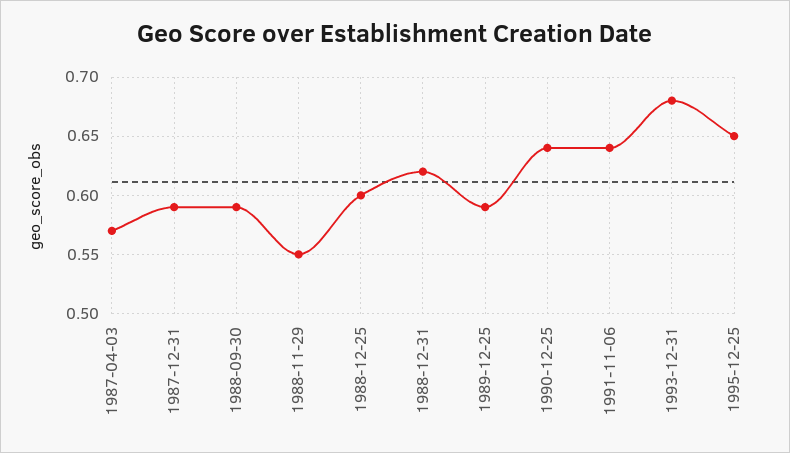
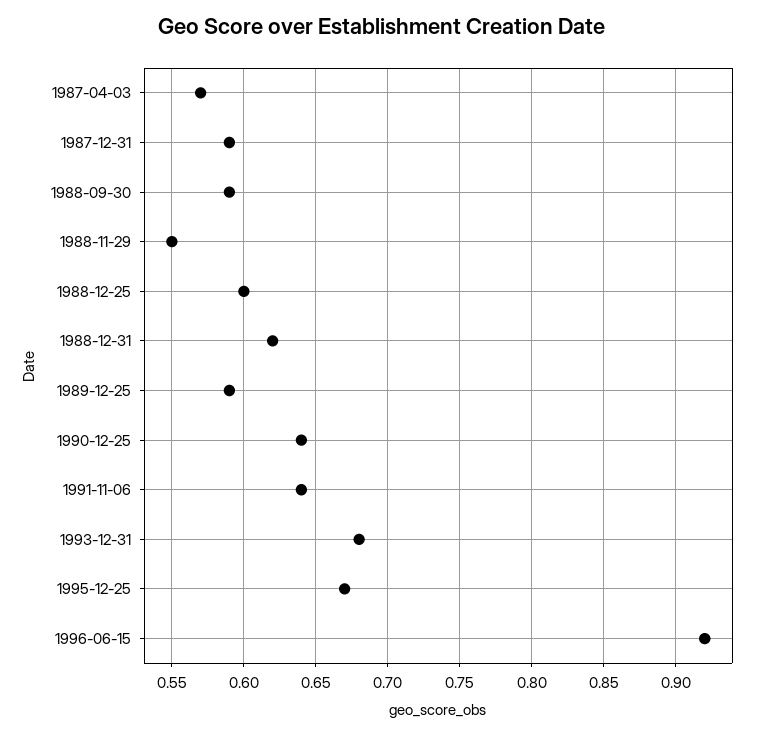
1995-12-25: 0.65 -> 0.67
1996-06-15: none -> 0.92

